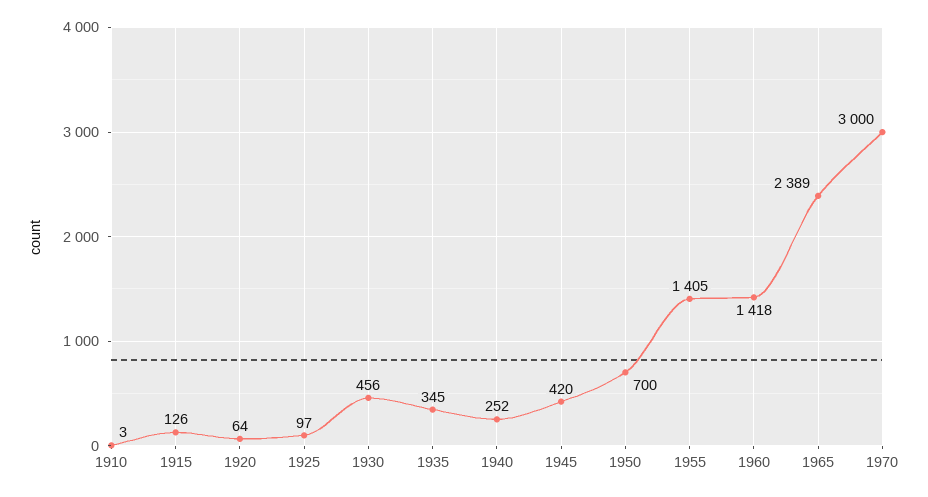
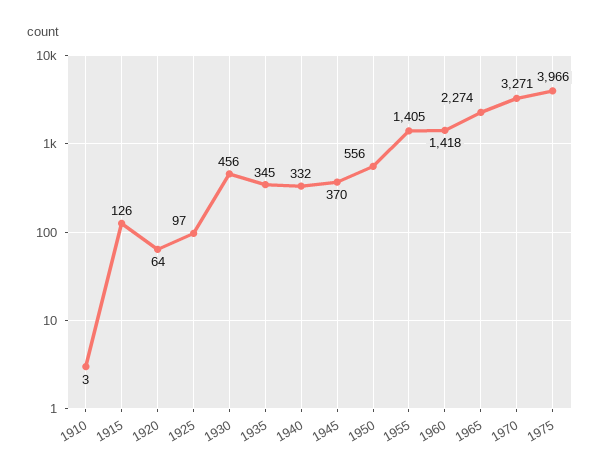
1940: 252 -> 332
1945: 420 -> 370
1950: 700 -> 556
1965: 2389 -> 2274
1970: 3000 -> 3271
1975: none -> 3966

